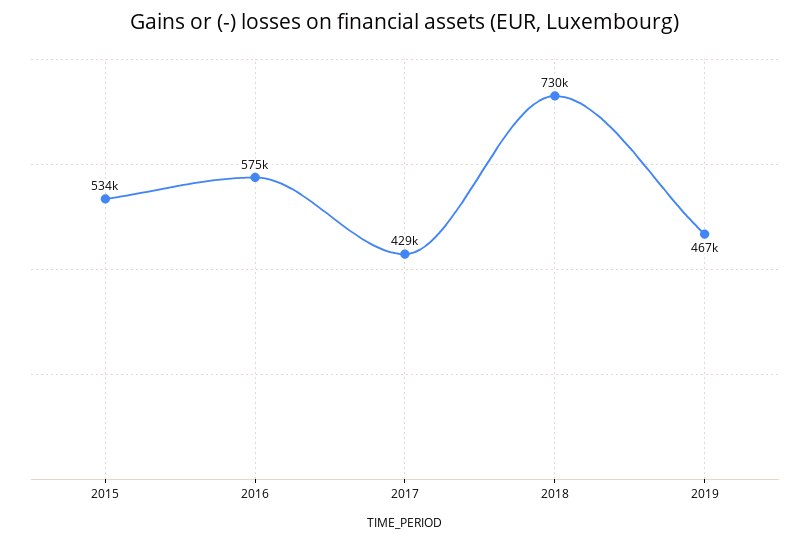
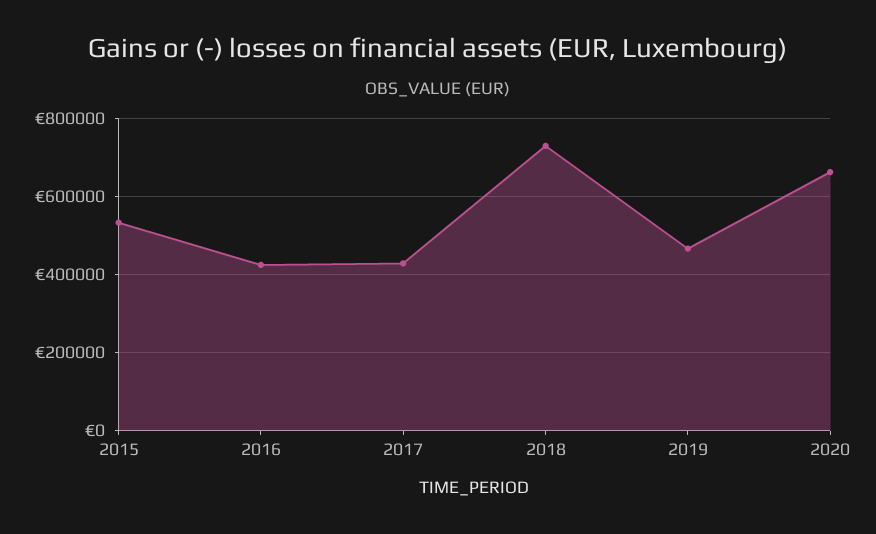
2016: 575000 -> 420000
2020: none -> 660000

